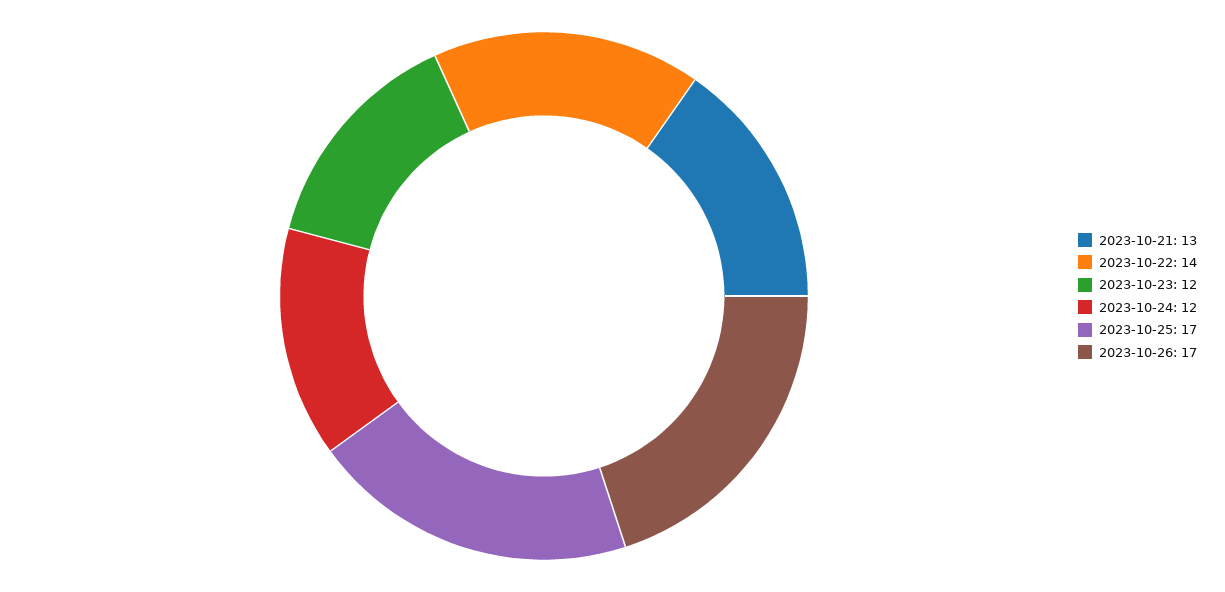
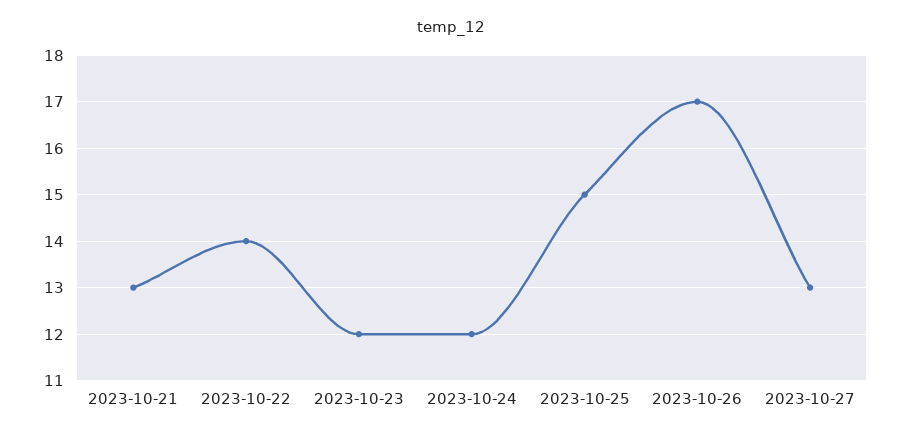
2023-10-25: 17 -> 15
2023-10-27: none -> 13

